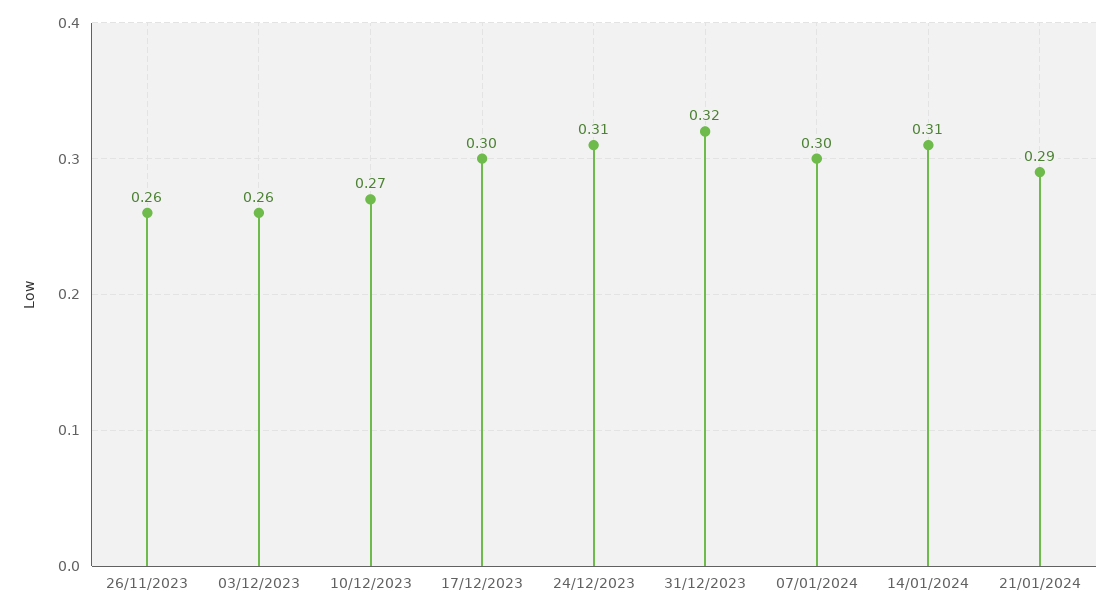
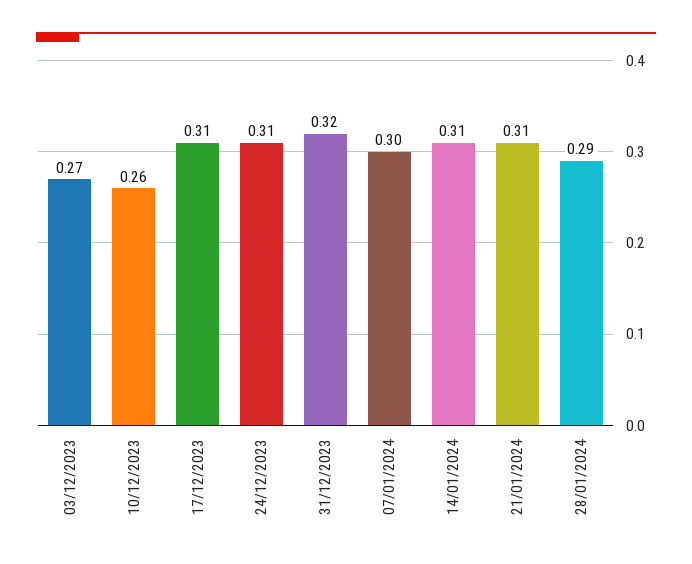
26/11/2023: 0.26 -> none
03/12/2023: 0.26 -> 0.27
10/12/2023: 0.27 -> 0.26
17/12/2023: 0.3 -> 0.31
21/01/2024: 0.29 -> 0.31
28/01/2024: none -> 0.29

